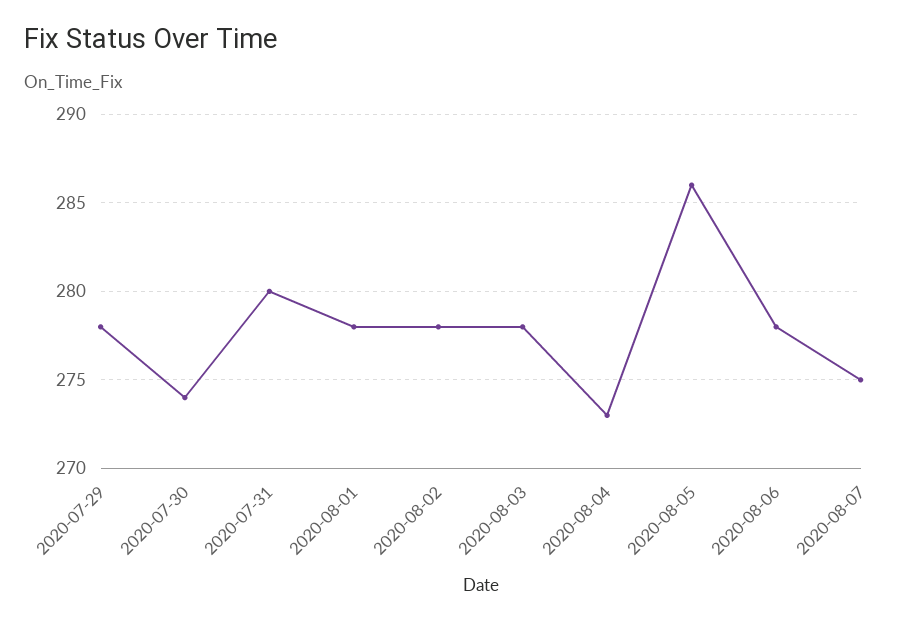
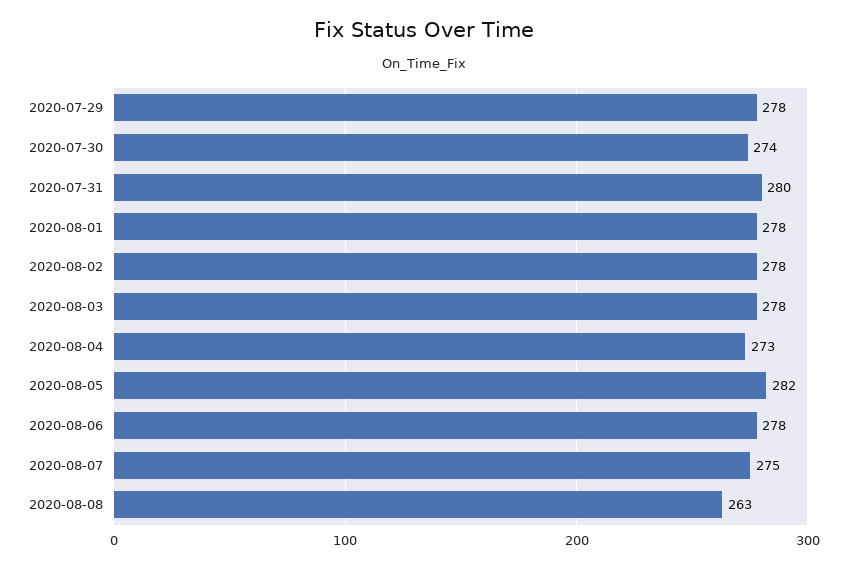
2020-08-05: 286 -> 282
2020-08-08: none -> 263

